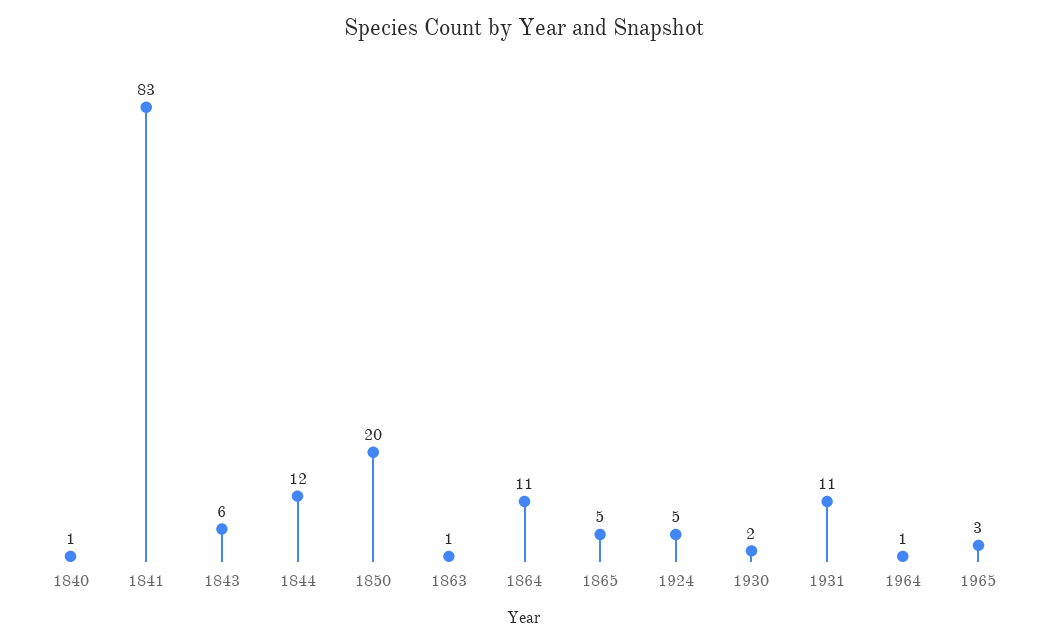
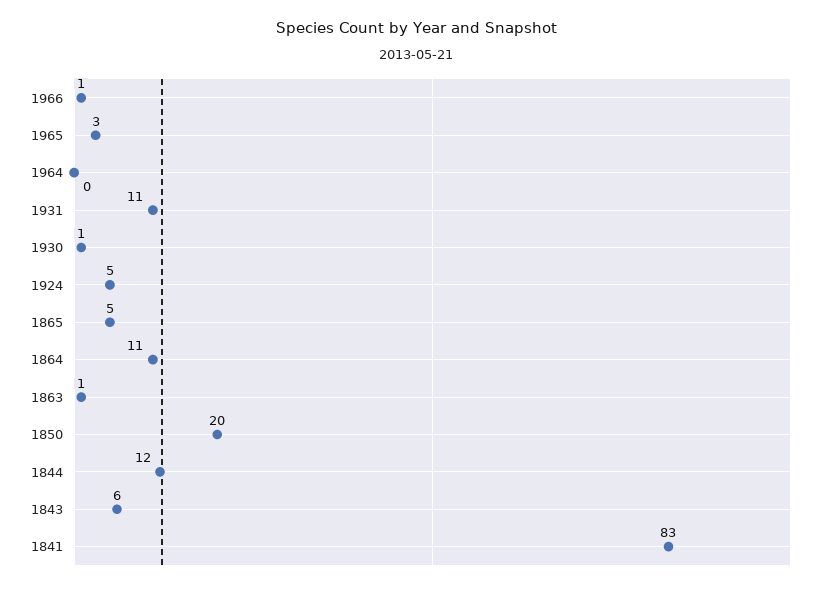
1840: 1 -> none
1930: 2 -> 1
1964: 1 -> 0
1966: none -> 1

